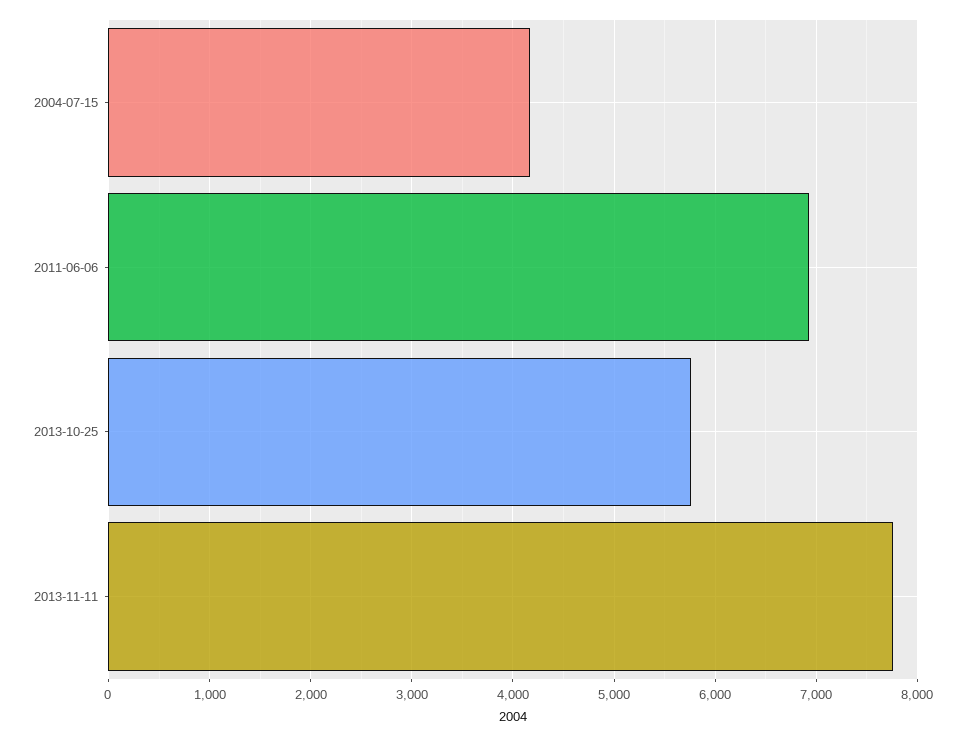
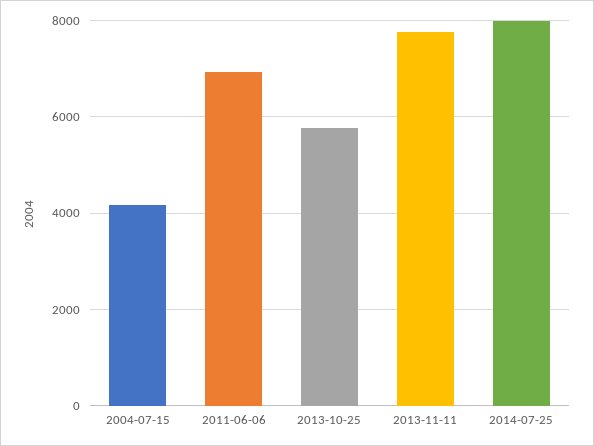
2014-07-25: none -> 8000

